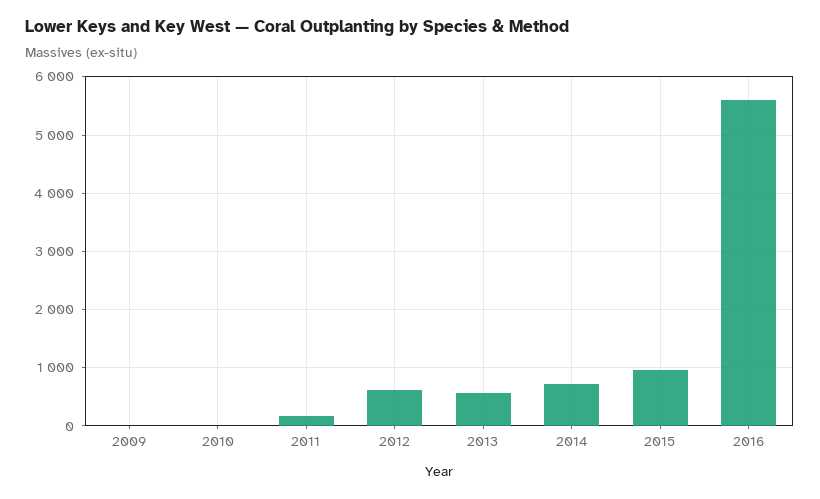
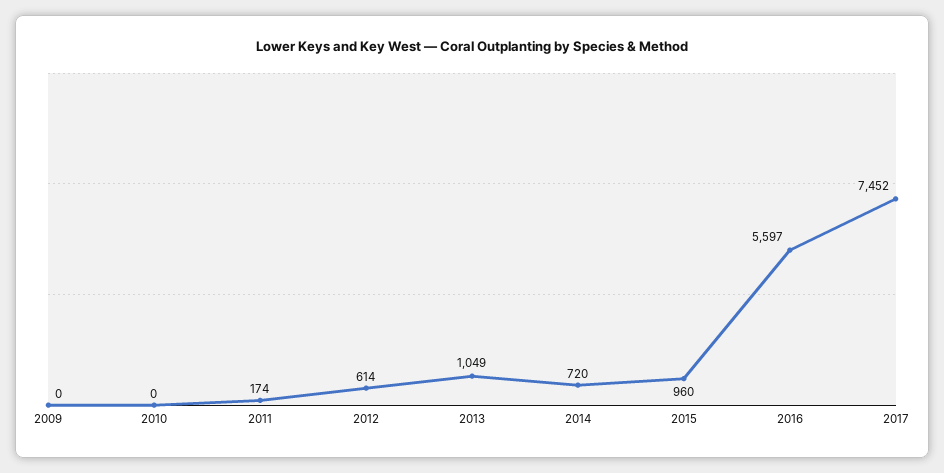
2013: 600 -> 1049
2017: none -> 7452

